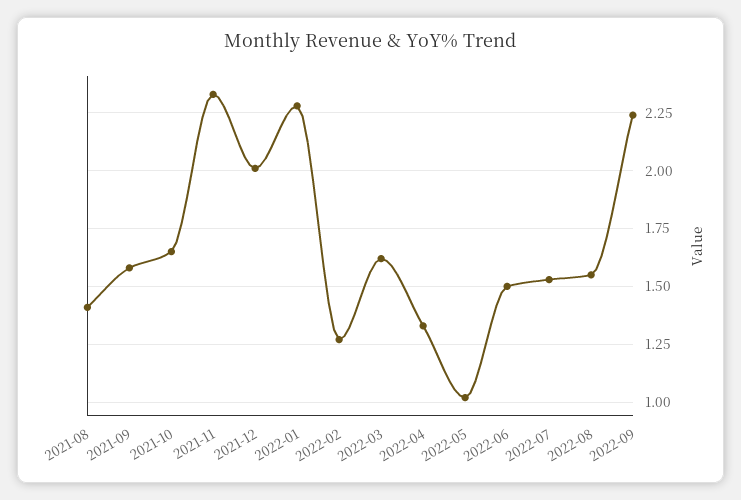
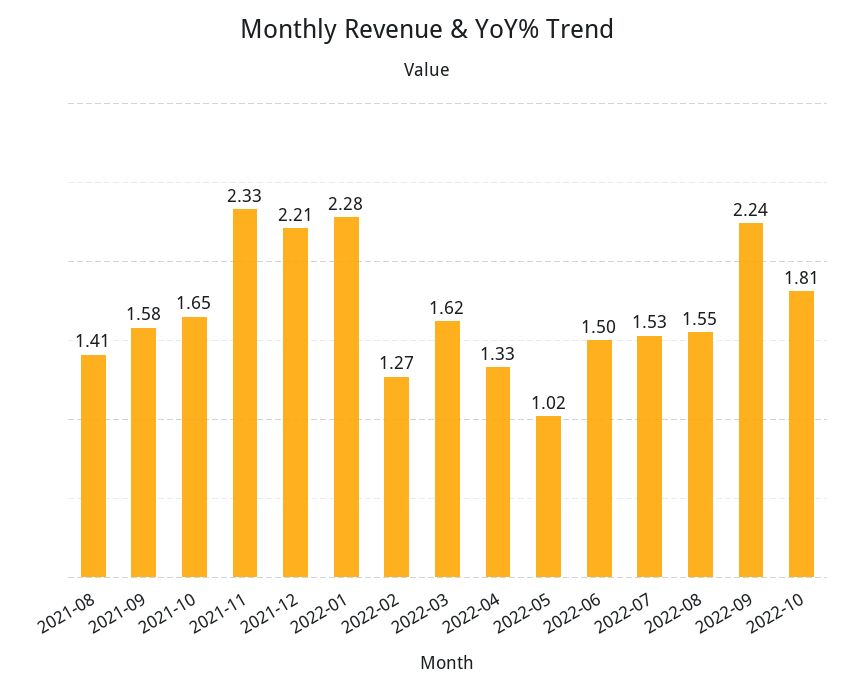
2021-12: 2 -> 2.21
2022-10: none -> 1.81

